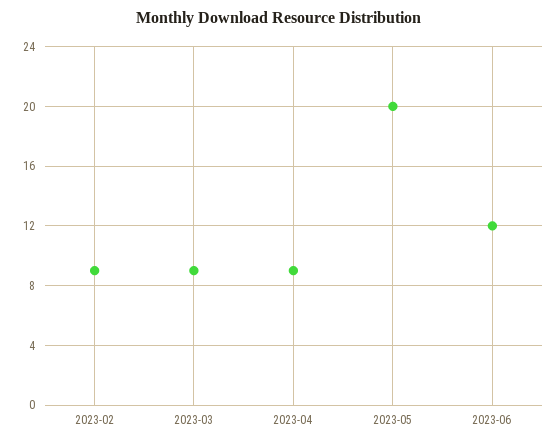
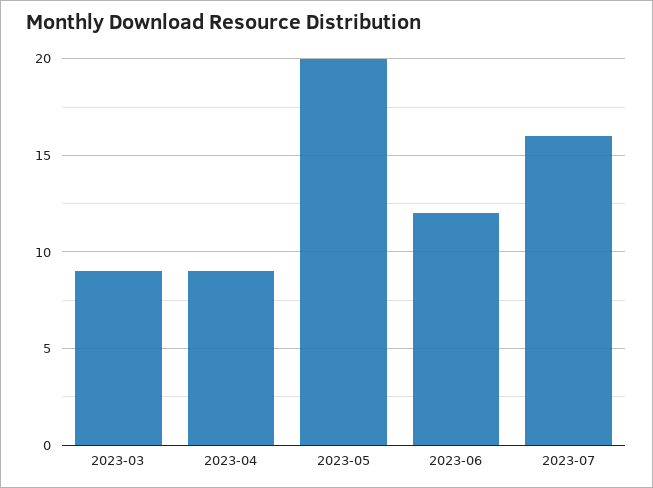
2023-02: 9 -> none
2023-07: none -> 16

